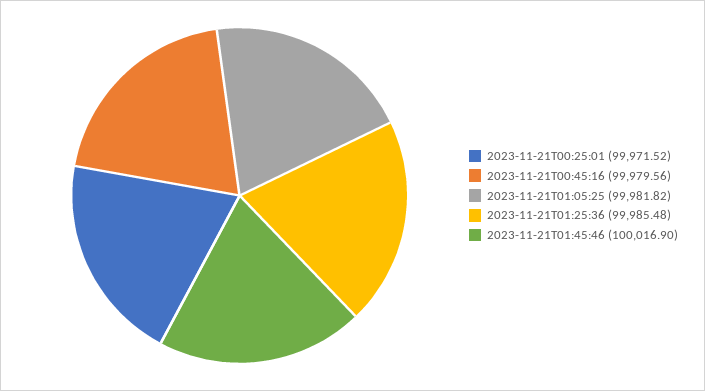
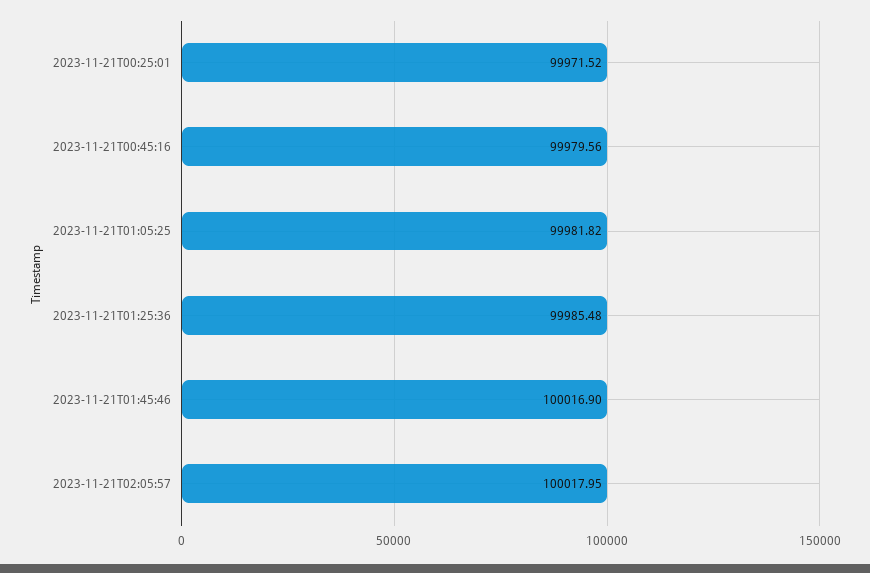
2023-11-21T02:05:57: none -> 100017.95

